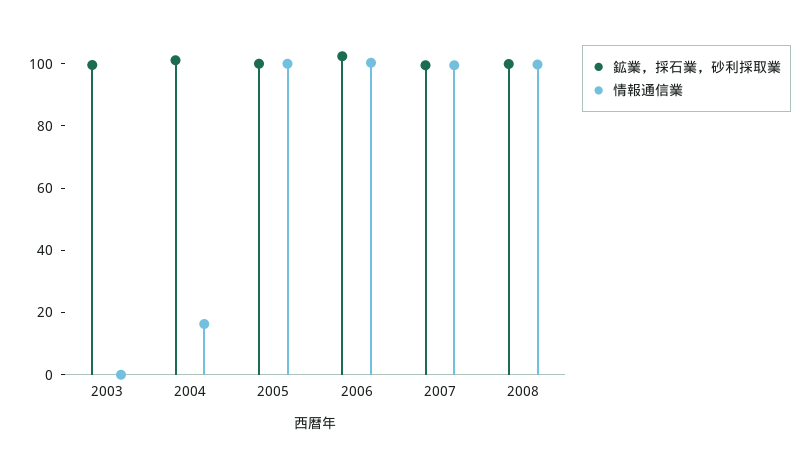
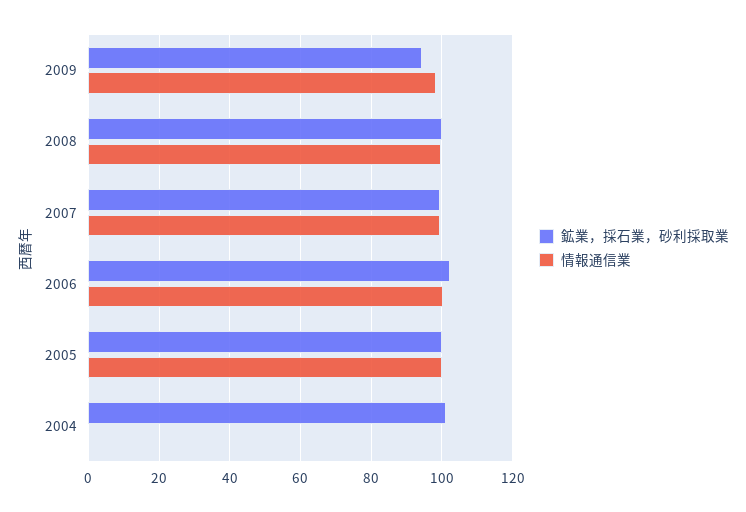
鉱業，採石業，砂利採取業, 2003: 100 -> none
情報通信業, 2003: 0 -> none
情報通信業, 2004: 15 -> 0
鉱業，採石業，砂利採取業, 2009: none -> 94
情報通信業, 2009: none -> 98

